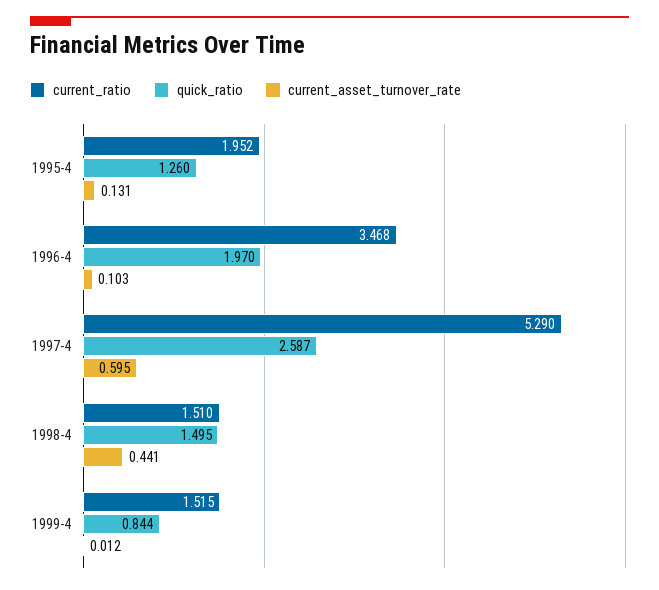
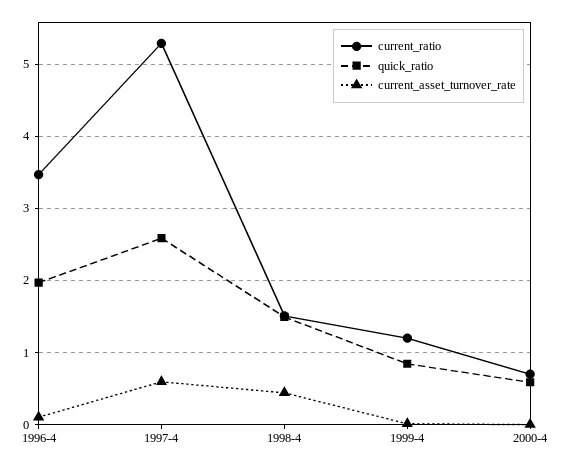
current_ratio, 1995-4: 1.952 -> none
quick_ratio, 1995-4: 1.26 -> none
current_asset_turnover_rate, 1995-4: 0.131 -> none
current_ratio, 1999-4: 1.515 -> 1.2
current_ratio, 2000-4: none -> 0.7
quick_ratio, 2000-4: none -> 0.6
current_asset_turnover_rate, 2000-4: none -> 0

